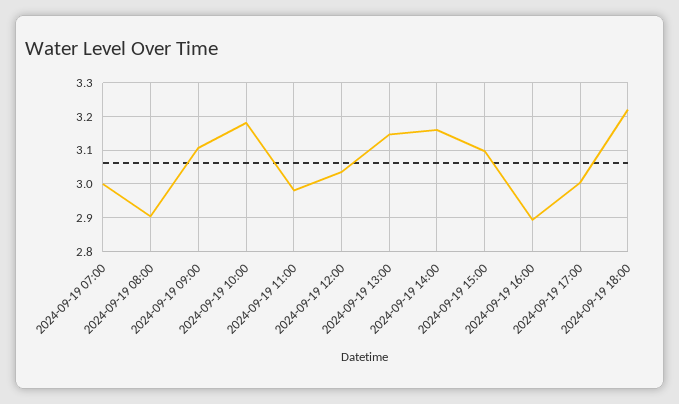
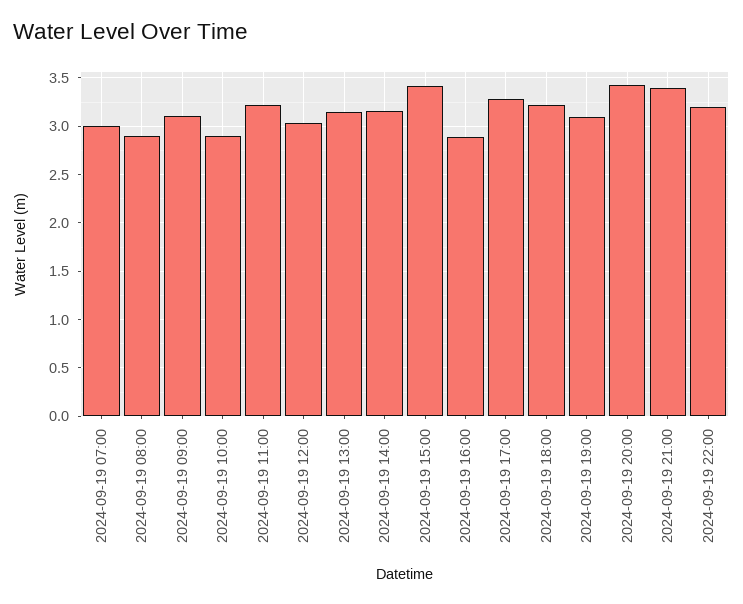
2024-09-19 10:00: 3.18 -> 2.9
2024-09-19 11:00: 2.98 -> 3.2
2024-09-19 15:00: 3.1 -> 3.4
2024-09-19 17:00: 3 -> 3.3
2024-09-19 19:00: none -> 3.1
2024-09-19 20:00: none -> 3.4
2024-09-19 21:00: none -> 3.4
2024-09-19 22:00: none -> 3.2

